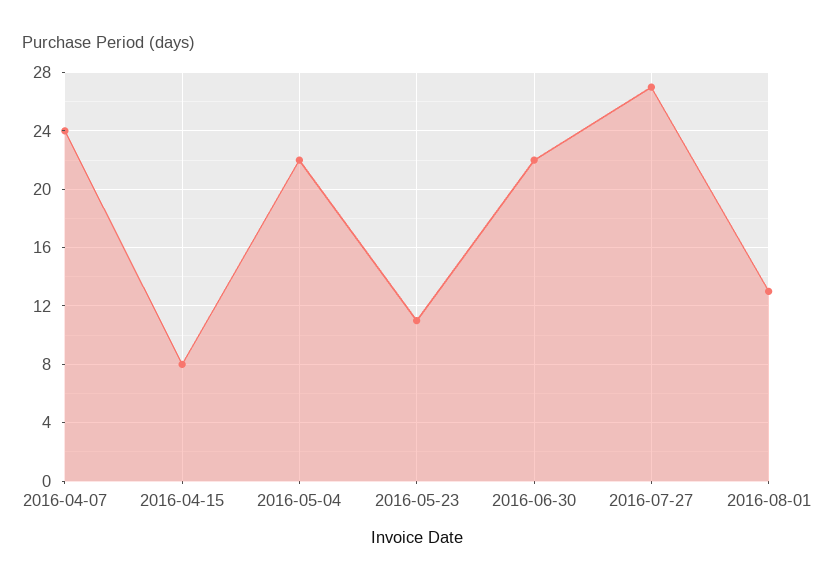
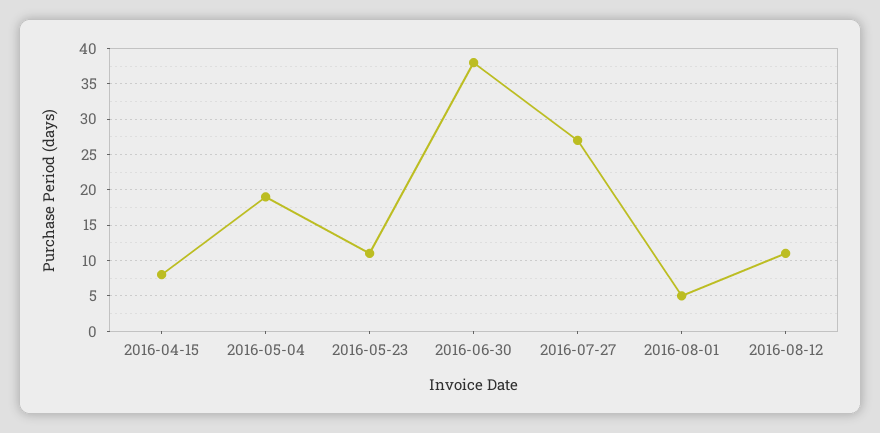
2016-04-07: 24 -> none
2016-05-04: 22 -> 19
2016-06-30: 22 -> 38
2016-08-01: 13 -> 5
2016-08-12: none -> 11

